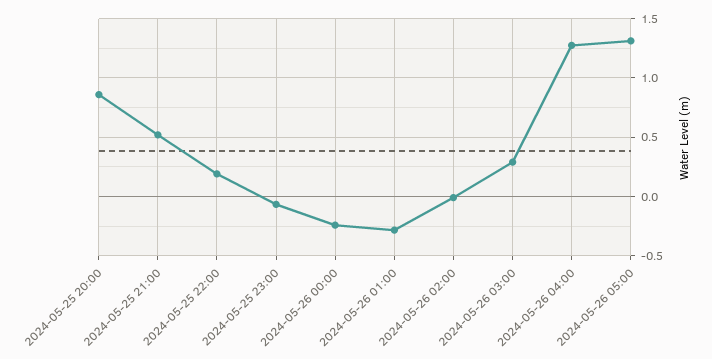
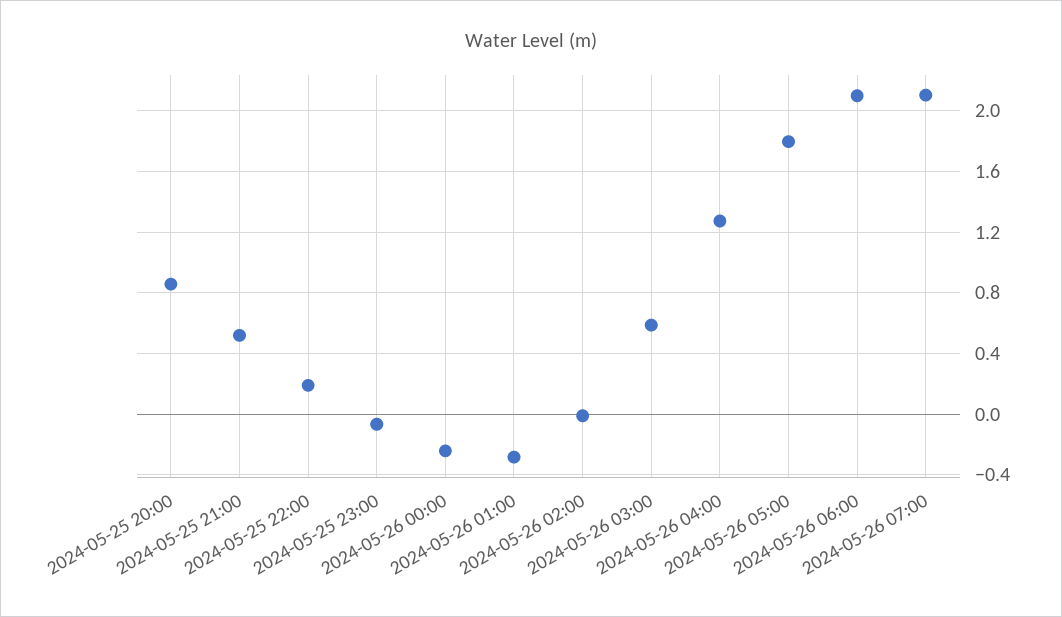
2024-05-26 03:00: 0.3 -> 0.6
2024-05-26 05:00: 1.3 -> 1.8
2024-05-26 06:00: none -> 2.1
2024-05-26 07:00: none -> 2.1

